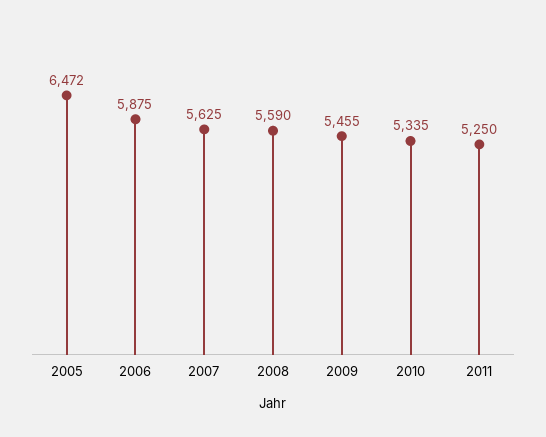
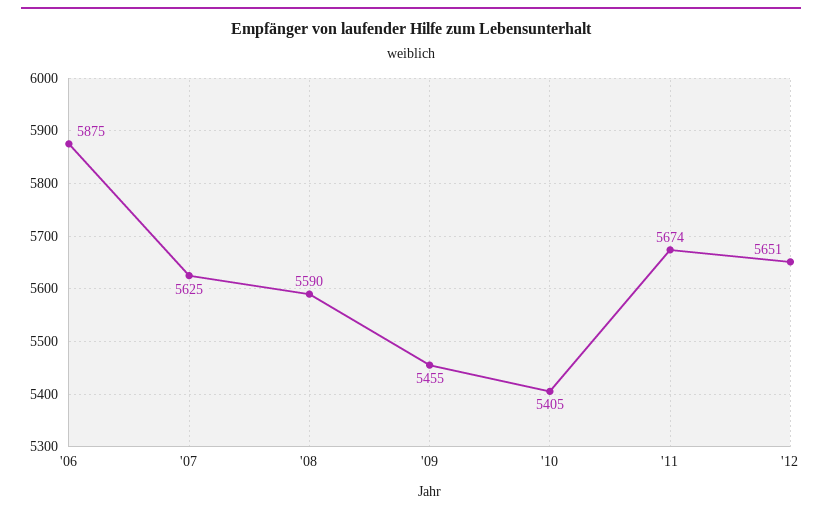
2005: 6472 -> none
2010: 5335 -> 5405
2011: 5250 -> 5674
'12: none -> 5651

